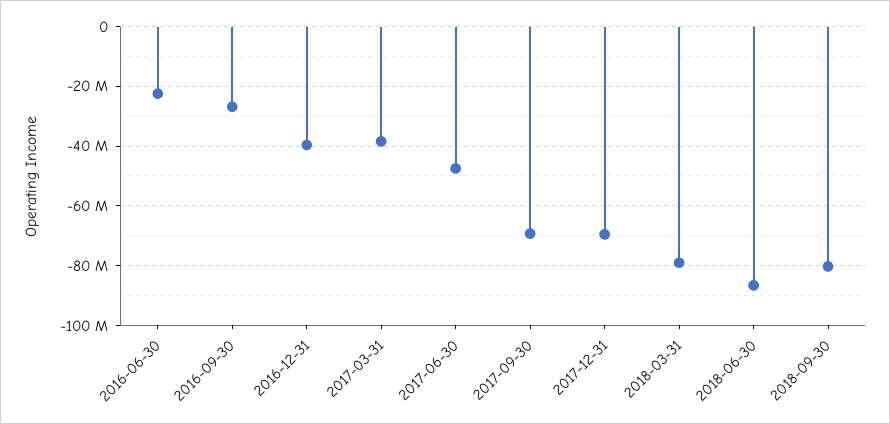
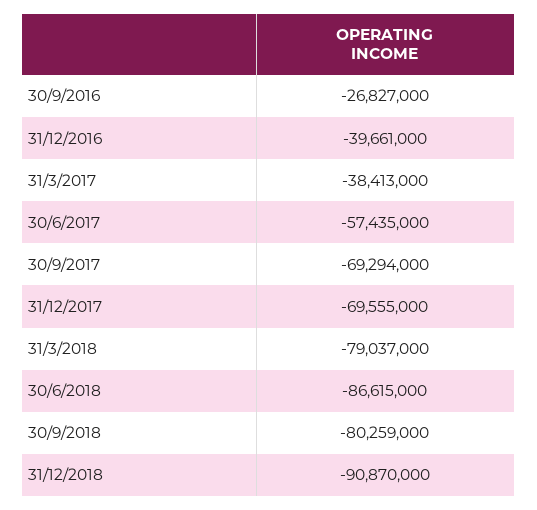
2016-06-30: -22500000 -> none
2017-06-30: -47500000 -> -57435000
31/12/2018: none -> -90870000

